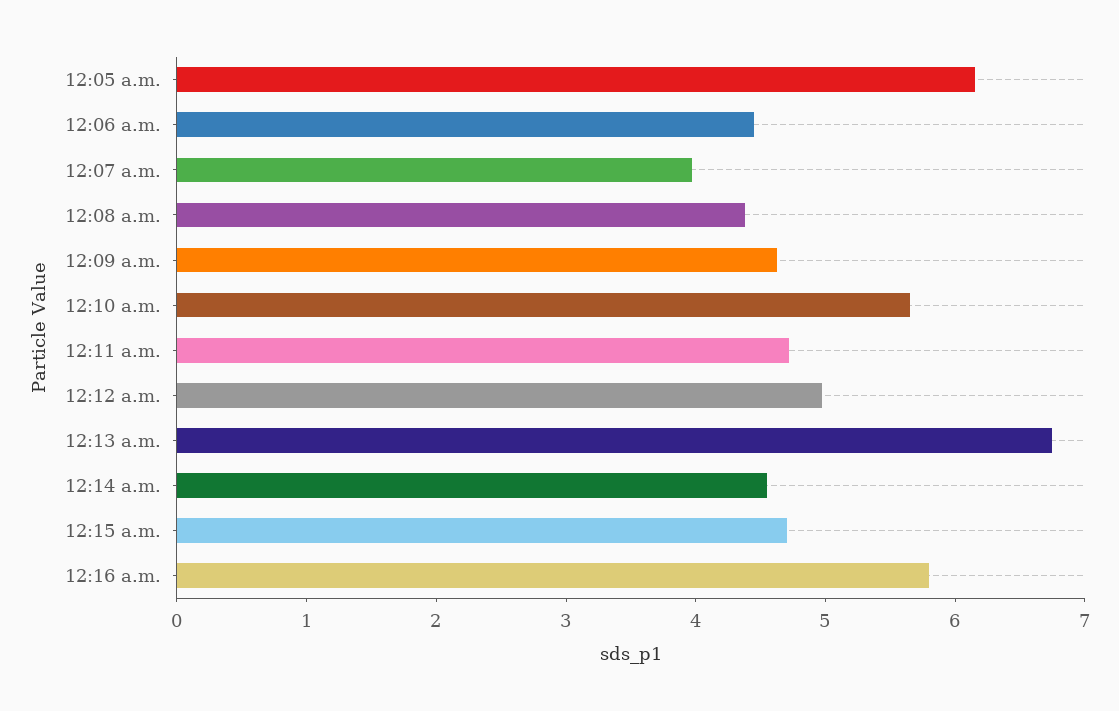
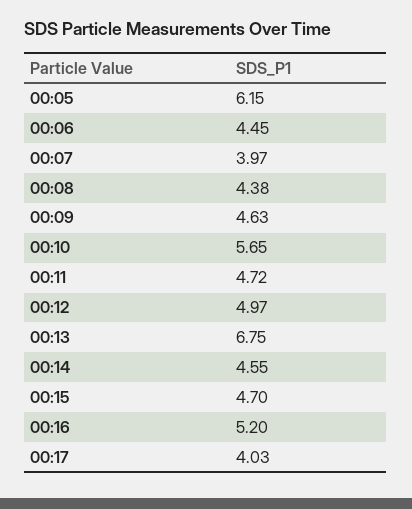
12:16 a.m.: 5.8 -> 5.2
00:17: none -> 4.03

